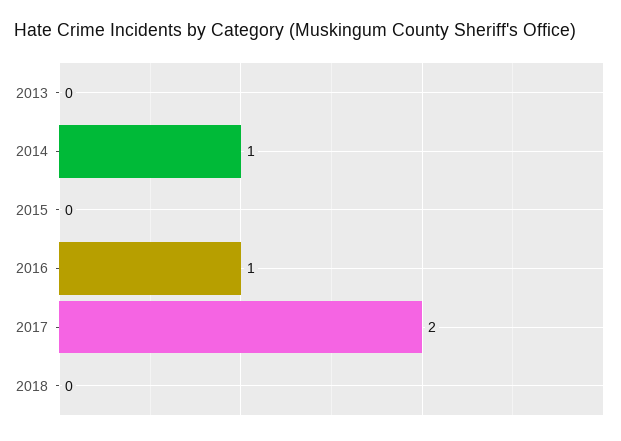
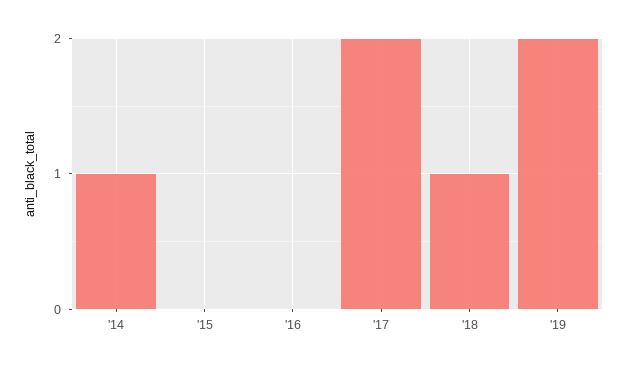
2013: 0 -> none
2016: 1 -> 0
2018: 0 -> 1
'19: none -> 2

